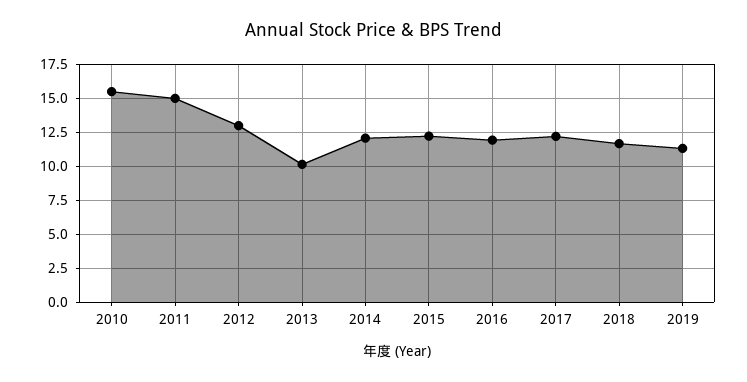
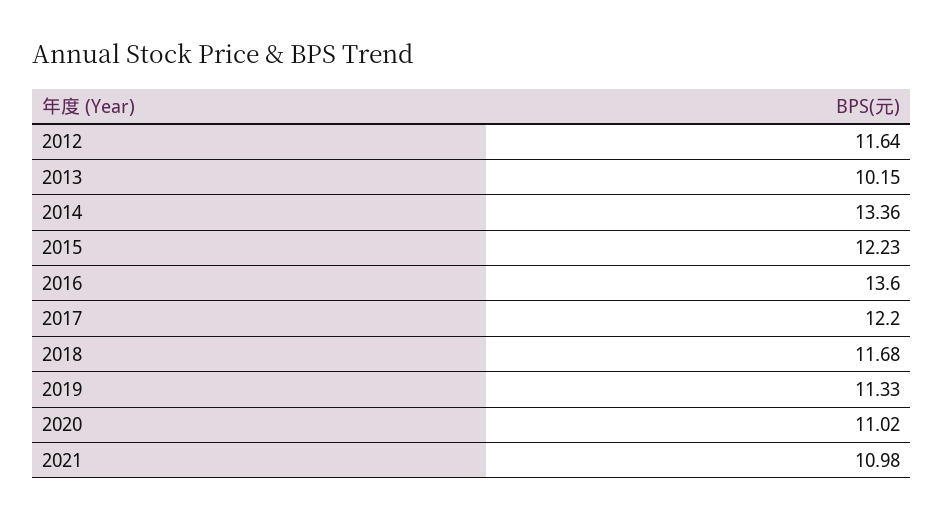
2010: 15.5 -> none
2011: 15 -> none
2012: 13 -> 11.64
2014: 12 -> 13.36
2016: 12 -> 13.6
2020: none -> 11.02
2021: none -> 10.98

